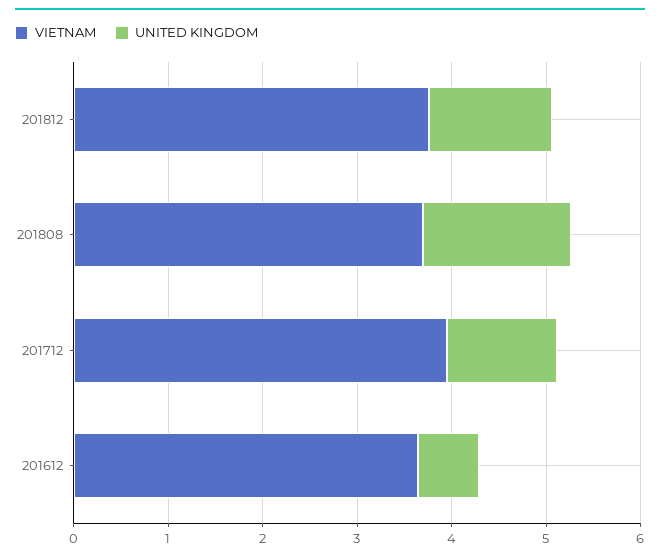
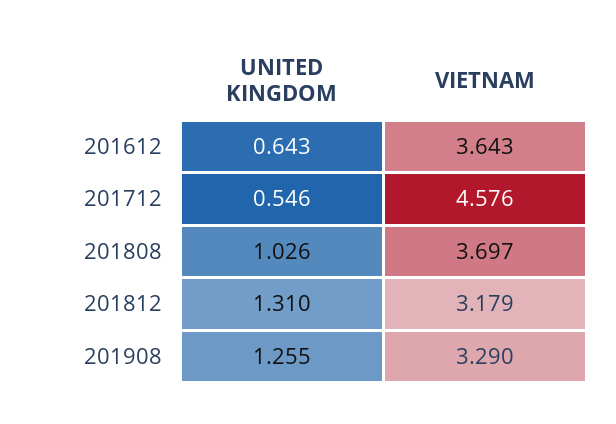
VIETNAM, 201812: 3.8 -> 3.179
UNITED KINGDOM, 201808: 1.6 -> 1.026
VIETNAM, 201712: 4 -> 4.576
UNITED KINGDOM, 201712: 1.2 -> 0.546
UNITED KINGDOM, 201908: none -> 1.255
VIETNAM, 201908: none -> 3.29

